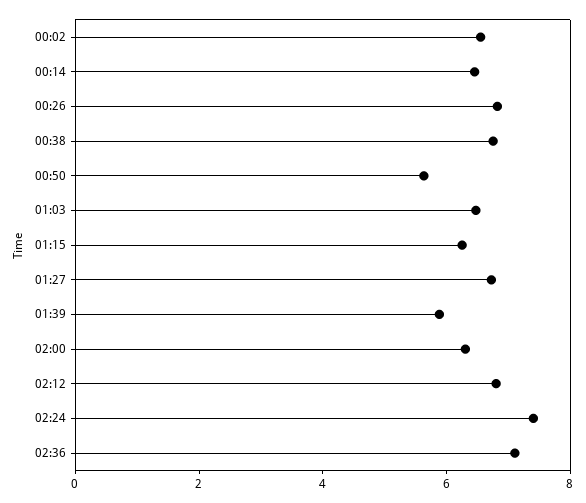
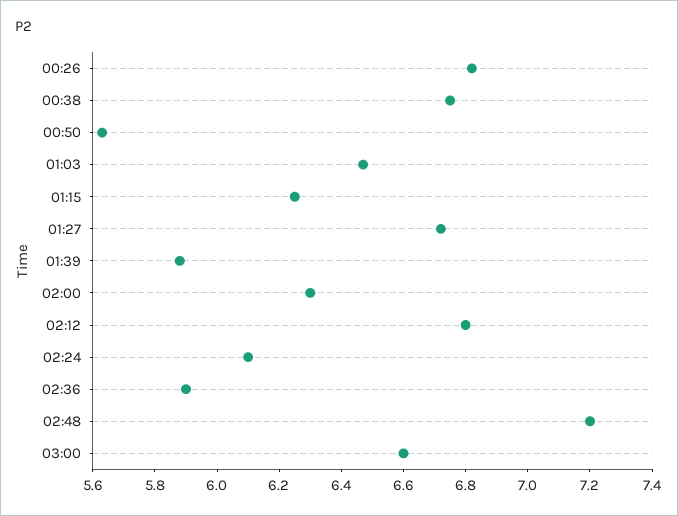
00:02: 6.5 -> none
00:14: 6.5 -> none
02:24: 7.5 -> 6.1
02:36: 7 -> 5.9
02:48: none -> 7.2
03:00: none -> 6.6

